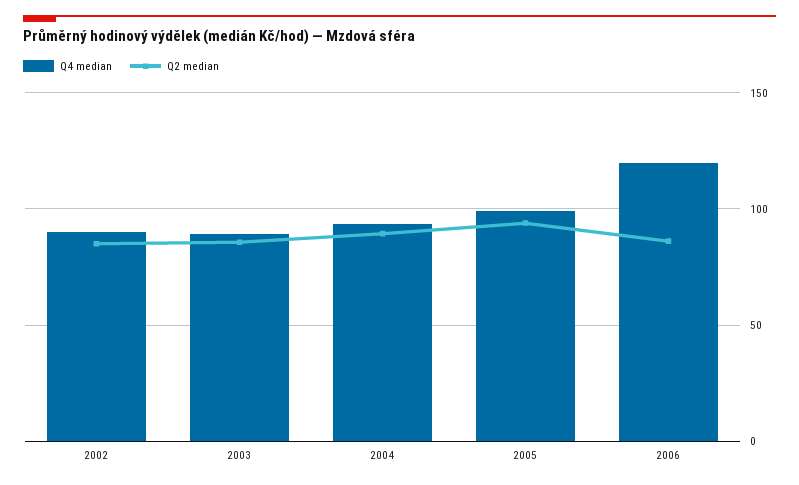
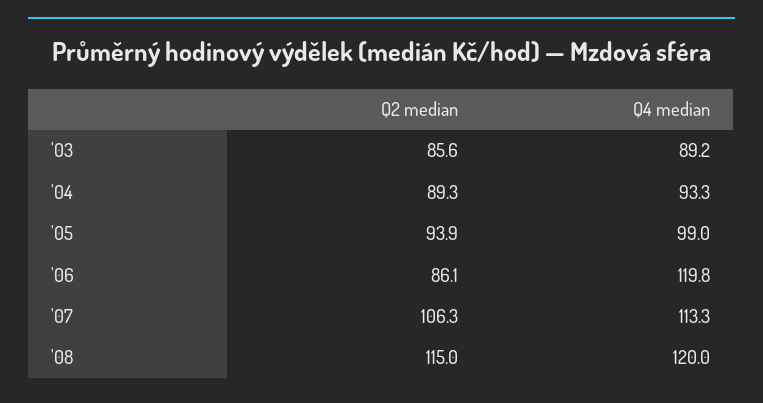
Q4 median, 2002: 90 -> none
Q2 median, 2002: 85 -> none
Q2 median, '07: none -> 106.3
Q4 median, '07: none -> 113.3
Q2 median, '08: none -> 115
Q4 median, '08: none -> 120

